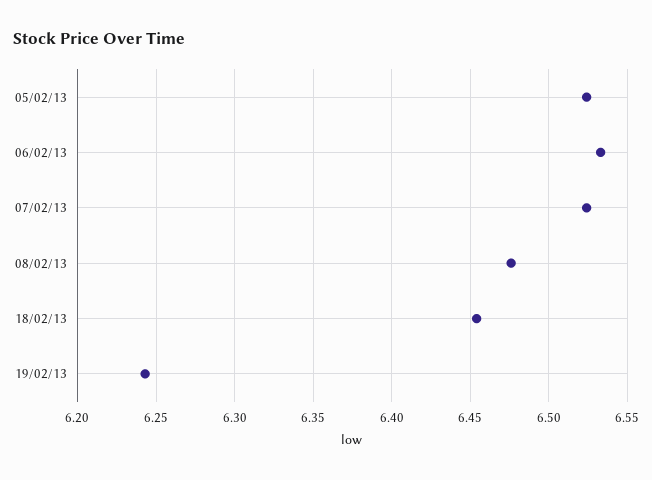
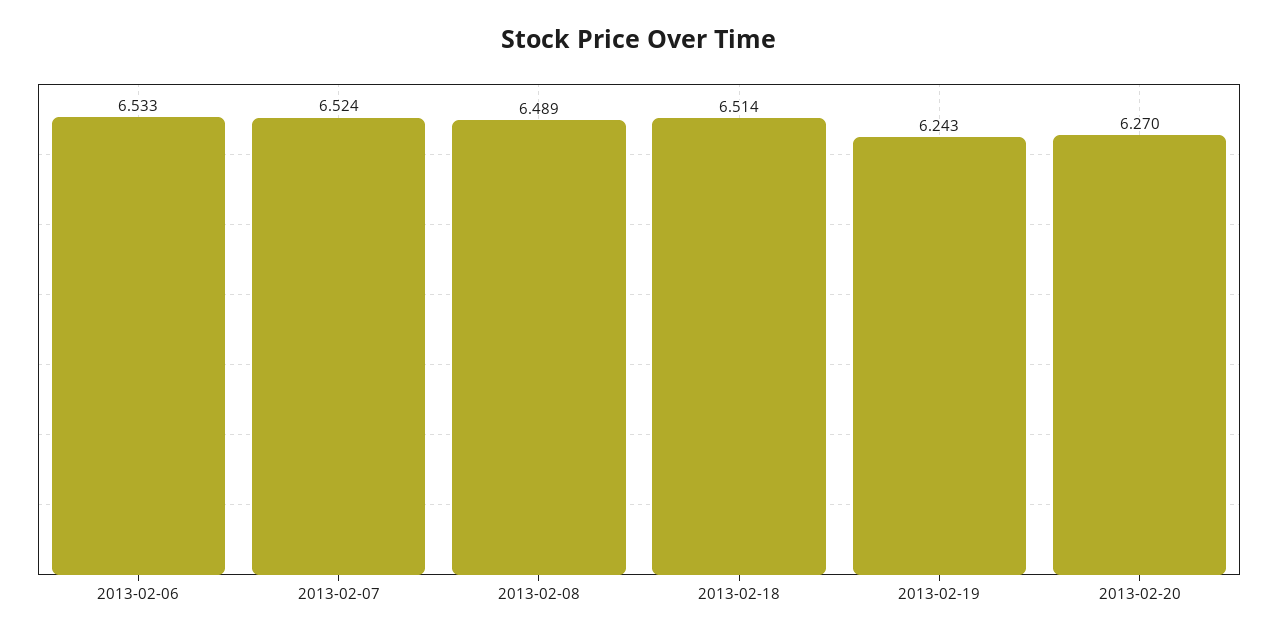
05/02/13: 6.525 -> none
08/02/13: 6.475 -> 6.489
18/02/13: 6.455 -> 6.514
2013-02-20: none -> 6.27

